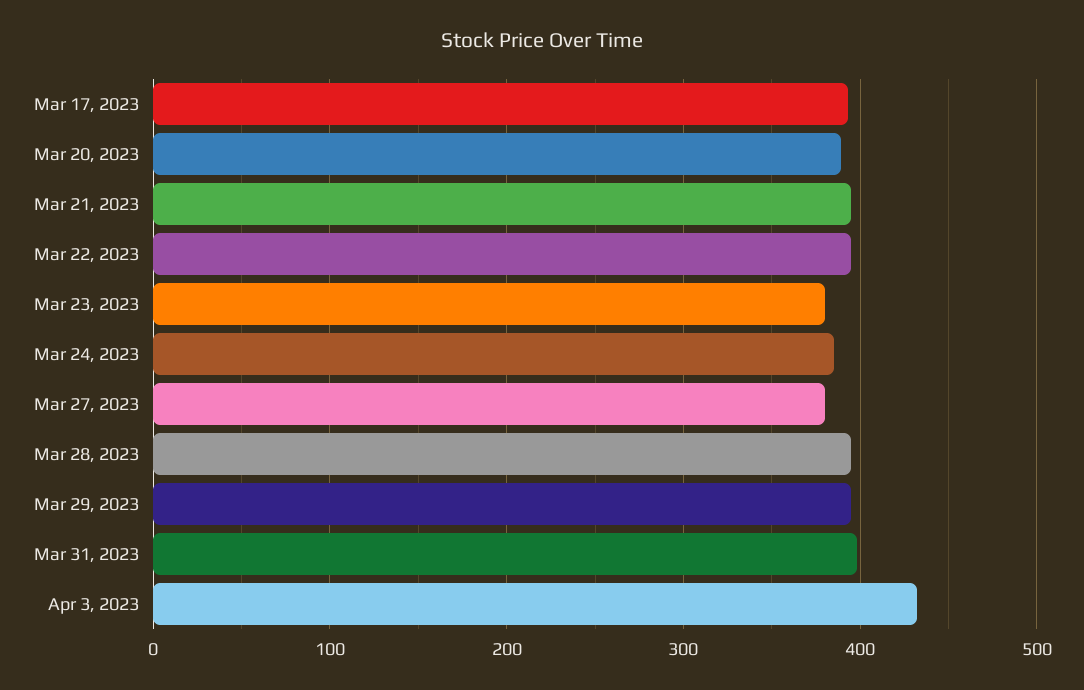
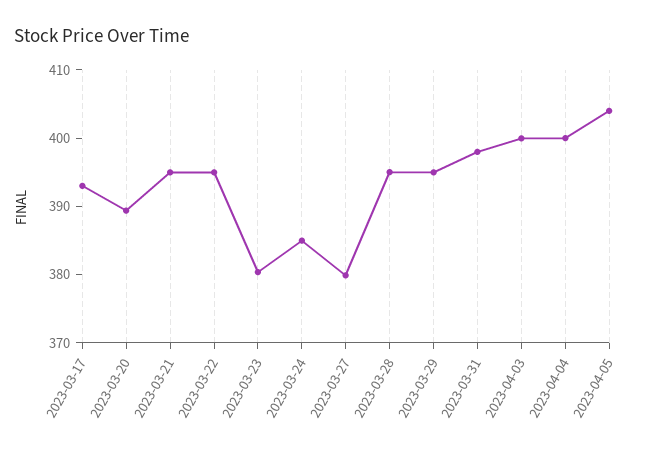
Apr 3, 2023: 430 -> 400
2023-04-04: none -> 400
2023-04-05: none -> 404

